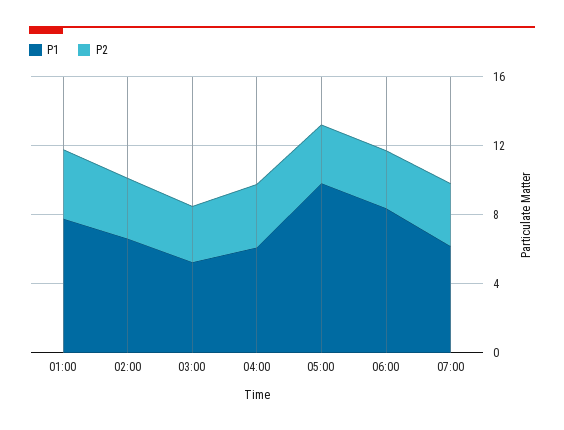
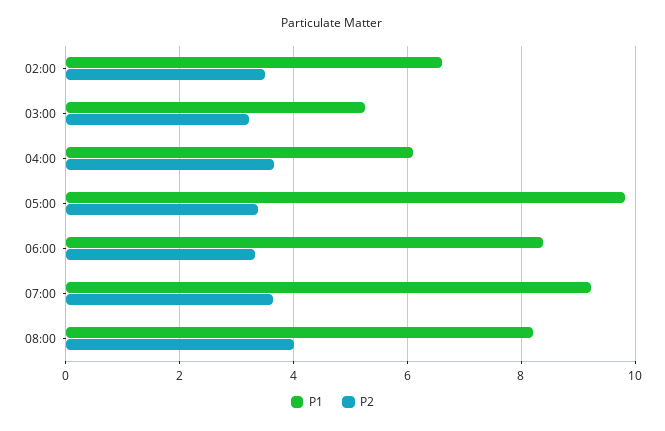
P1, 01:00: 8 -> none
P2, 01:00: 4 -> none
P1, 07:00: 6 -> 9.2
P1, 08:00: none -> 8.2
P2, 08:00: none -> 4

